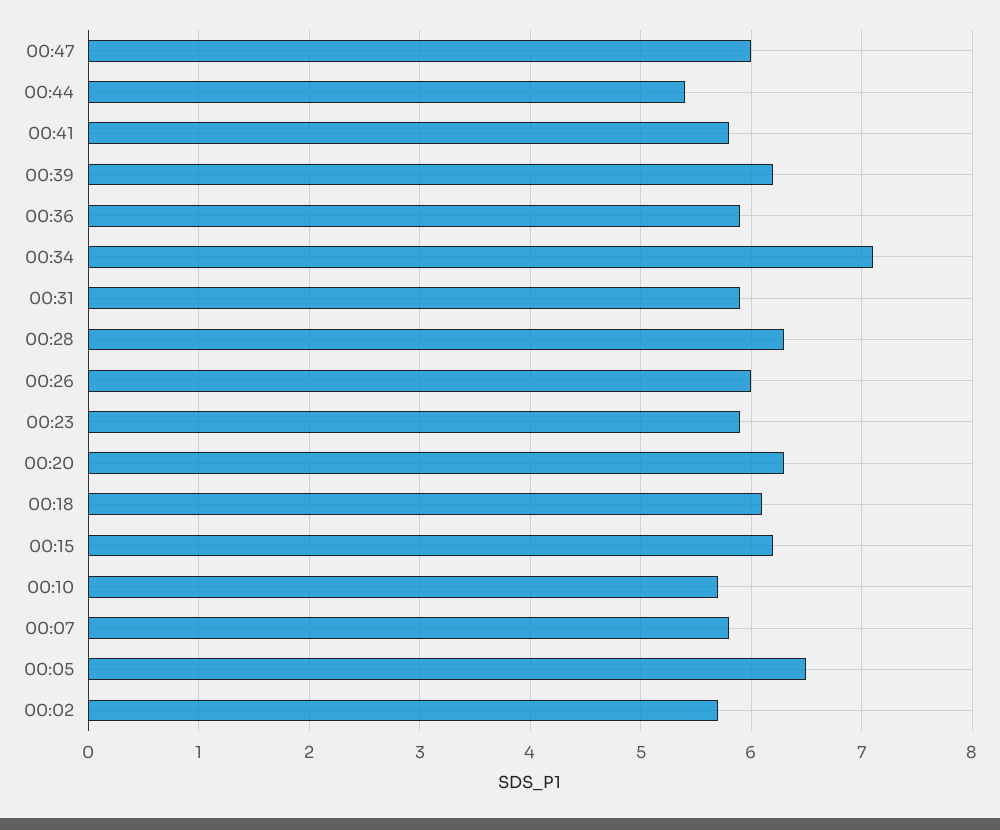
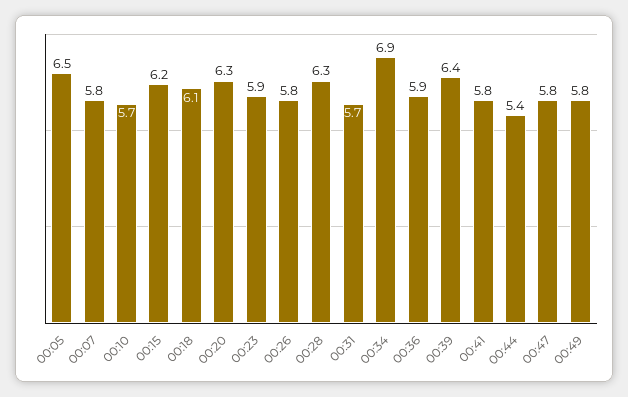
00:47: 6 -> 5.8
00:39: 6.2 -> 6.4
00:34: 7.1 -> 6.9
00:31: 5.9 -> 5.7
00:26: 6 -> 5.8
00:02: 5.7 -> none
00:49: none -> 5.8

